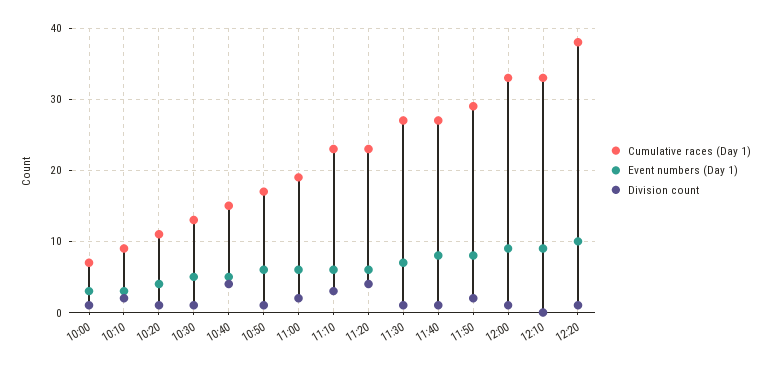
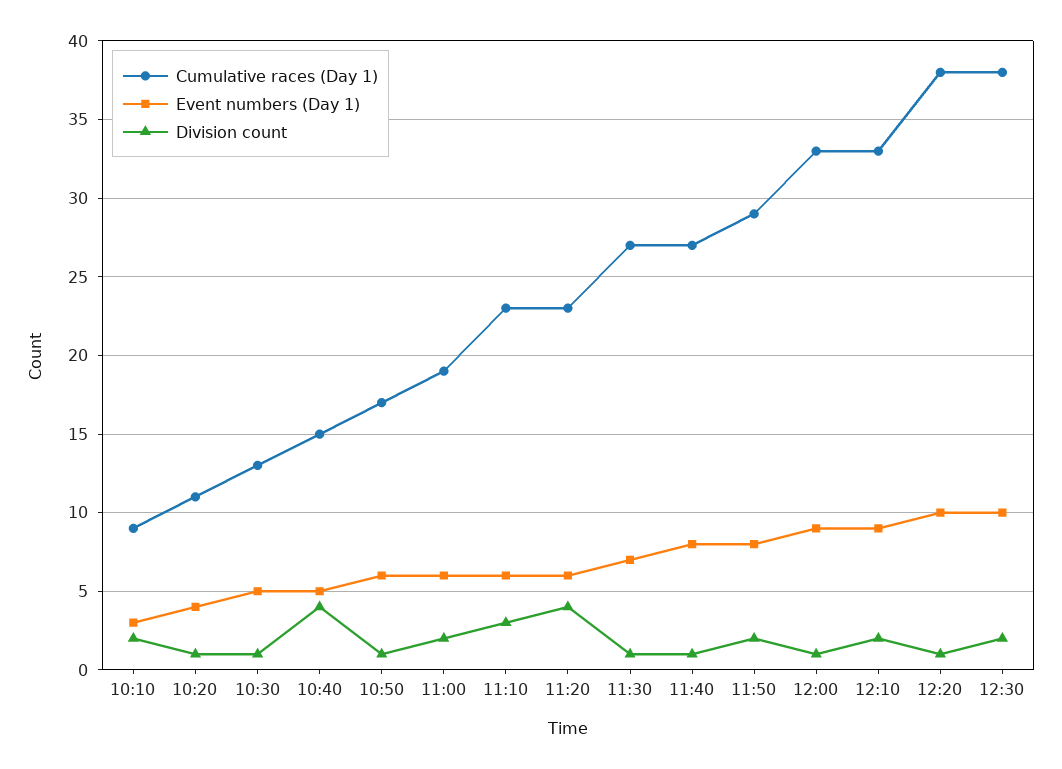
Cumulative races (Day 1), 10:00: 7 -> none
Event numbers (Day 1), 10:00: 3 -> none
Division count, 10:00: 1 -> none
Division count, 12:10: 0 -> 2
Cumulative races (Day 1), 12:30: none -> 38
Event numbers (Day 1), 12:30: none -> 10
Division count, 12:30: none -> 2

